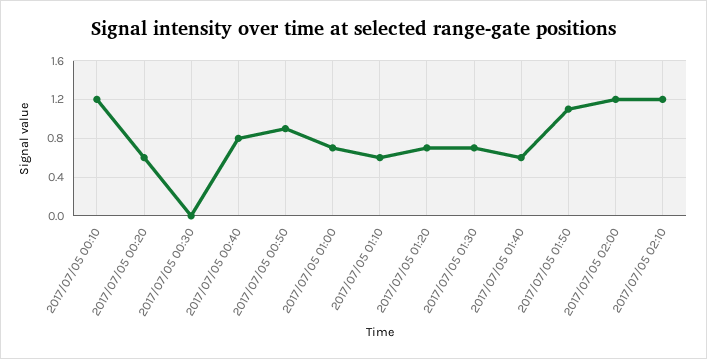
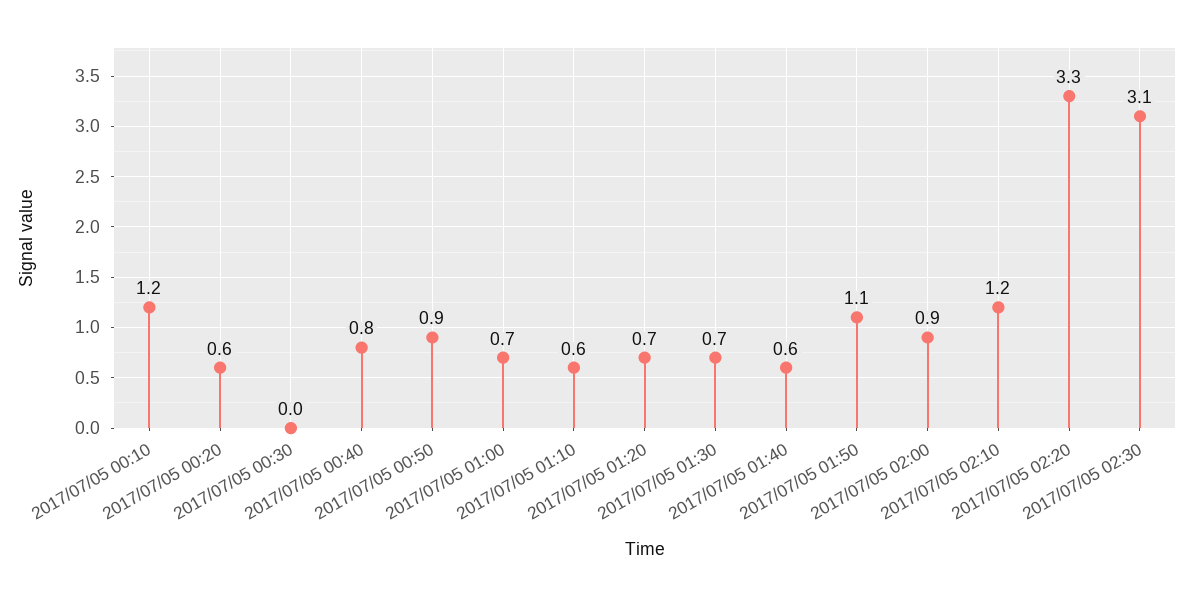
2017/07/05 02:00: 1.2 -> 0.9
2017/07/05 02:20: none -> 3.3
2017/07/05 02:30: none -> 3.1

